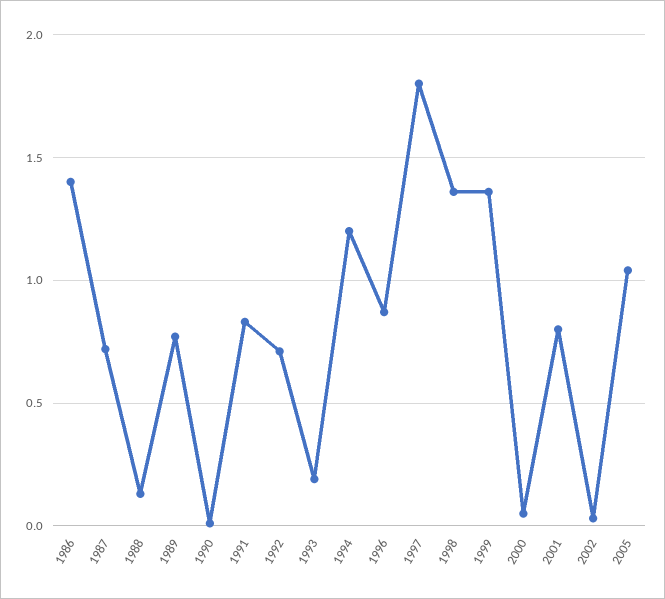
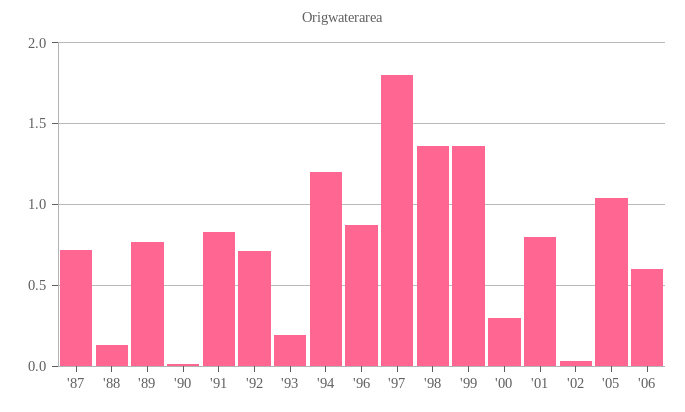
1986: 1.4 -> none
2000: 0.05 -> 0.3
'06: none -> 0.6

